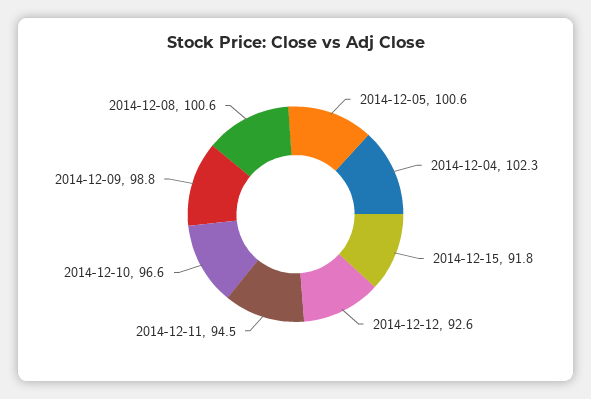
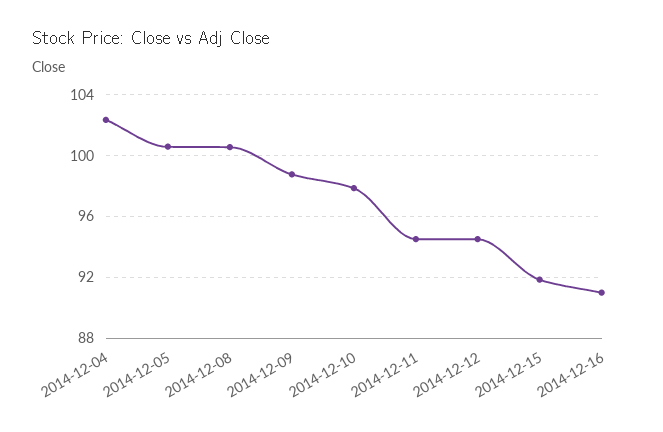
2014-12-12: 92.6 -> 94.5
2014-12-10: 96.6 -> 98
2014-12-16: none -> 91

